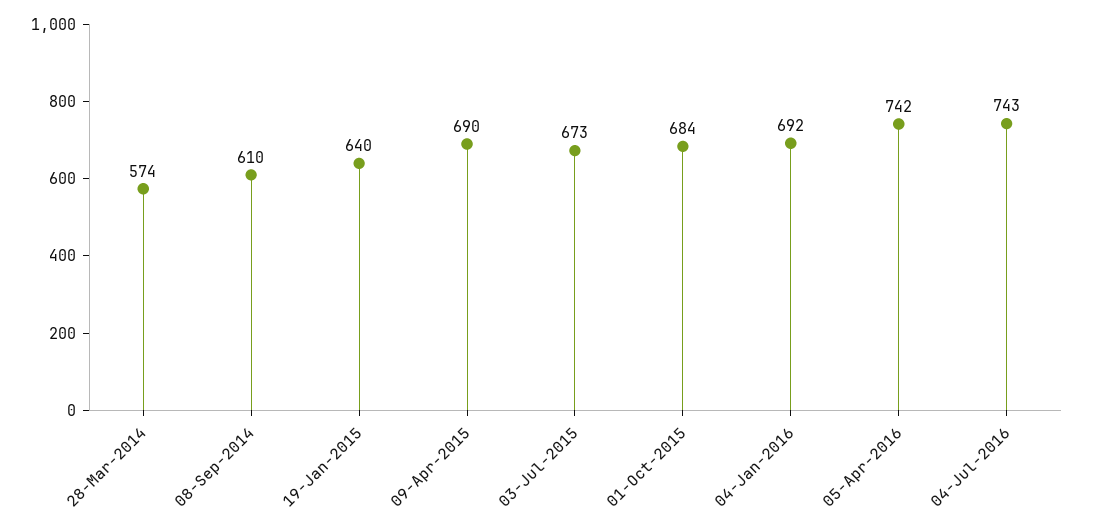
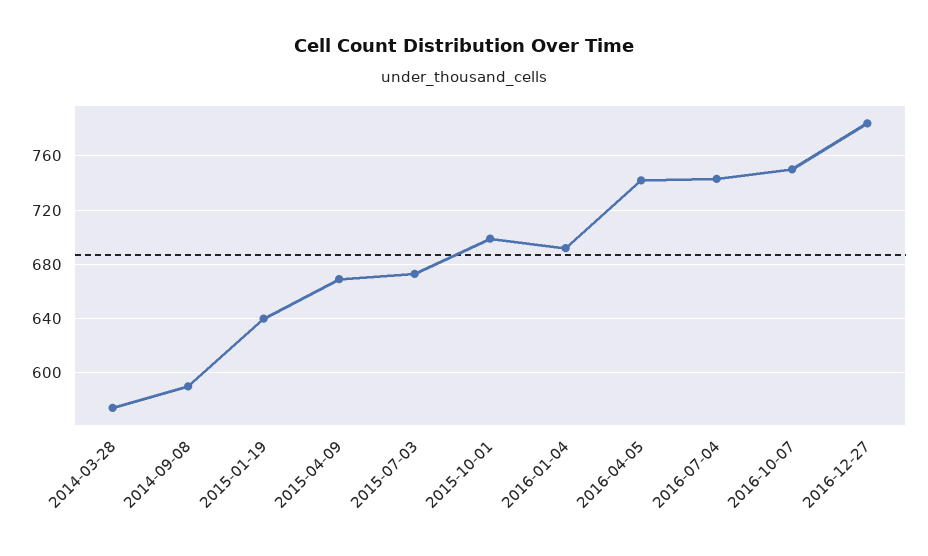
08-Sep-2014: 610 -> 590
09-Apr-2015: 690 -> 670
01-Oct-2015: 684 -> 700
2016-10-07: none -> 750
2016-12-27: none -> 785

